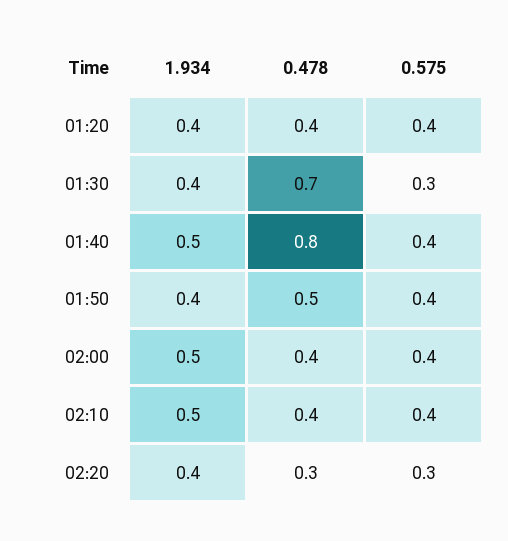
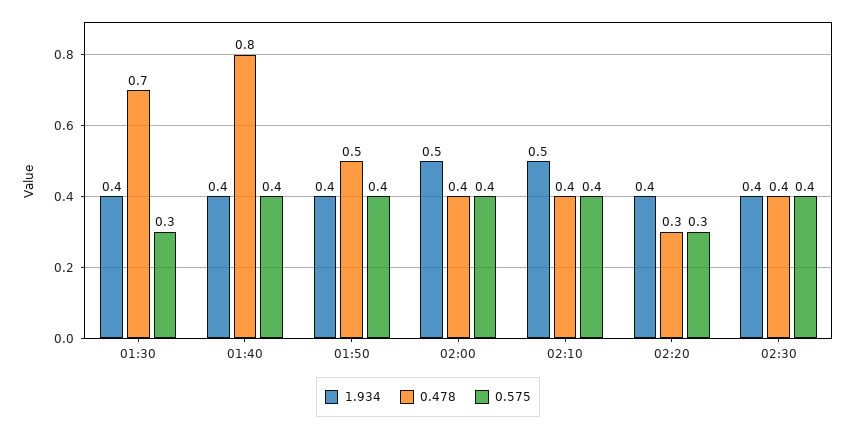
1.934, 01:20: 0.4 -> none
0.478, 01:20: 0.4 -> none
0.575, 01:20: 0.4 -> none
1.934, 01:40: 0.5 -> 0.4
1.934, 02:30: none -> 0.4
0.478, 02:30: none -> 0.4
0.575, 02:30: none -> 0.4

